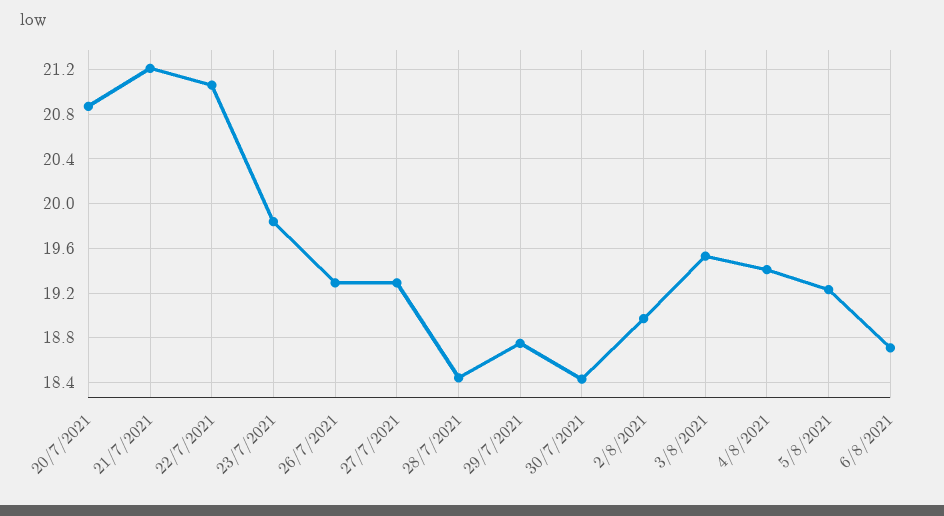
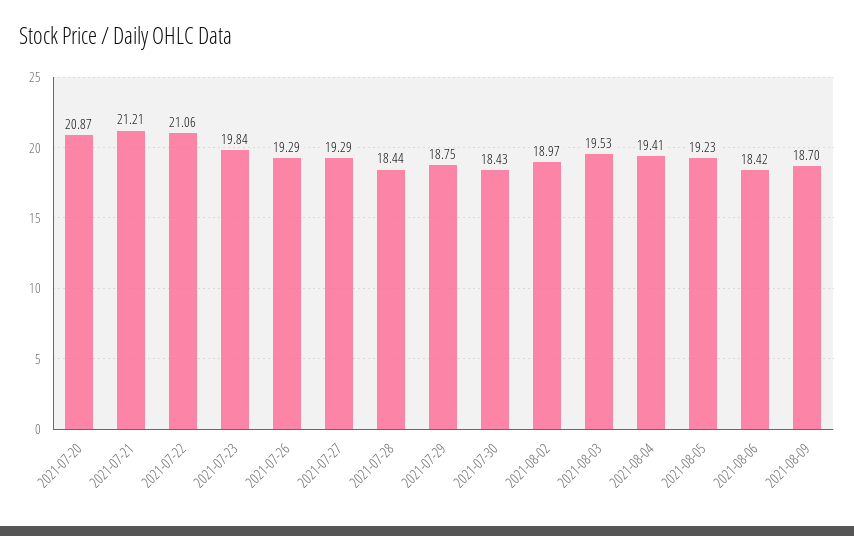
6/8/2021: 18.7 -> 18.42
2021-08-09: none -> 18.7

